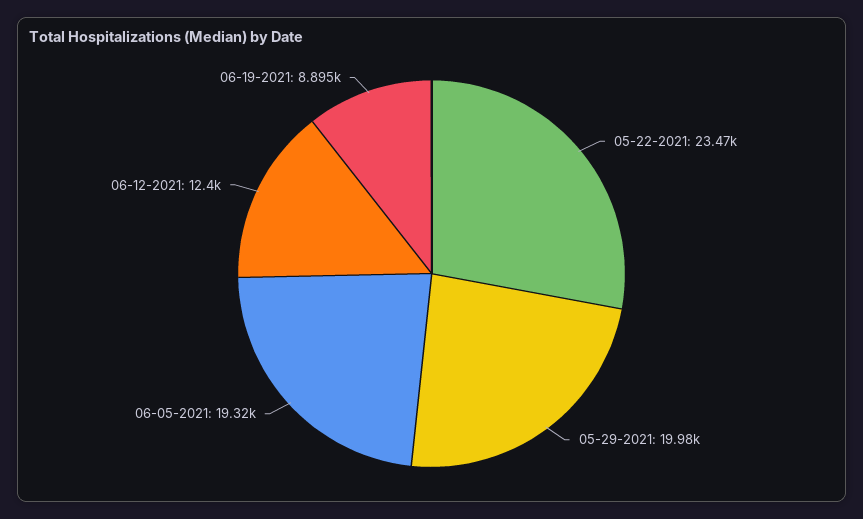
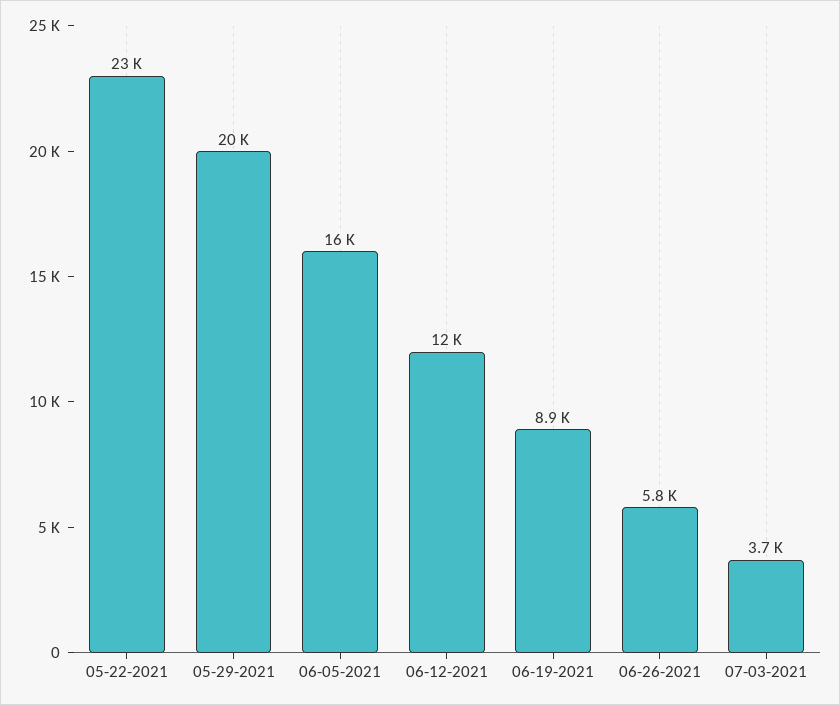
06-05-2021: 19320 -> 16000
06-26-2021: none -> 5800
07-03-2021: none -> 3700

